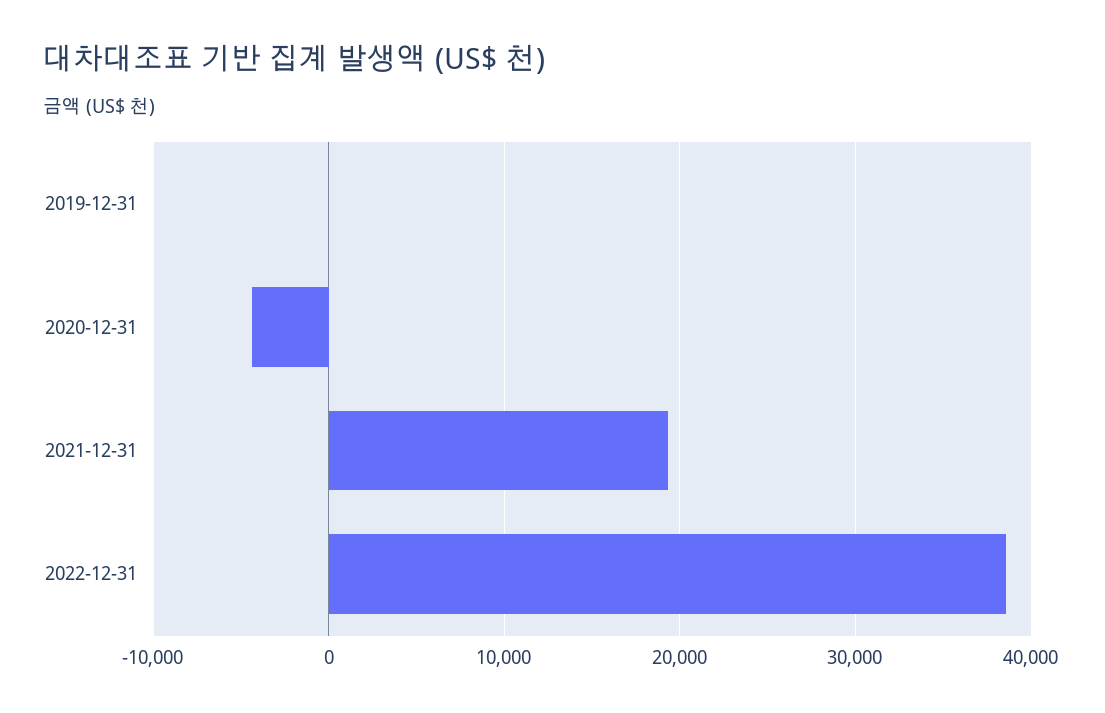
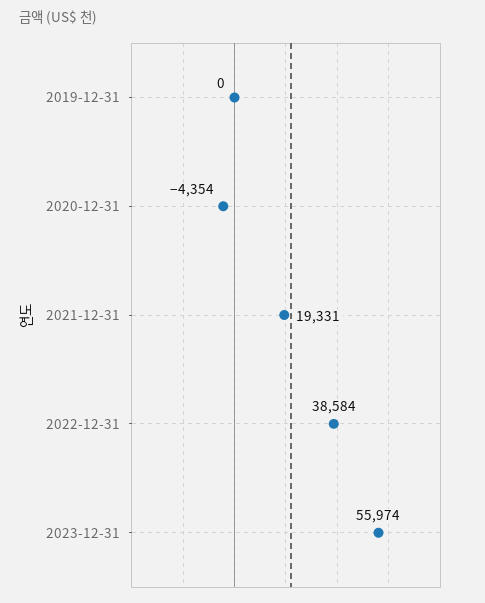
2023-12-31: none -> 55974

